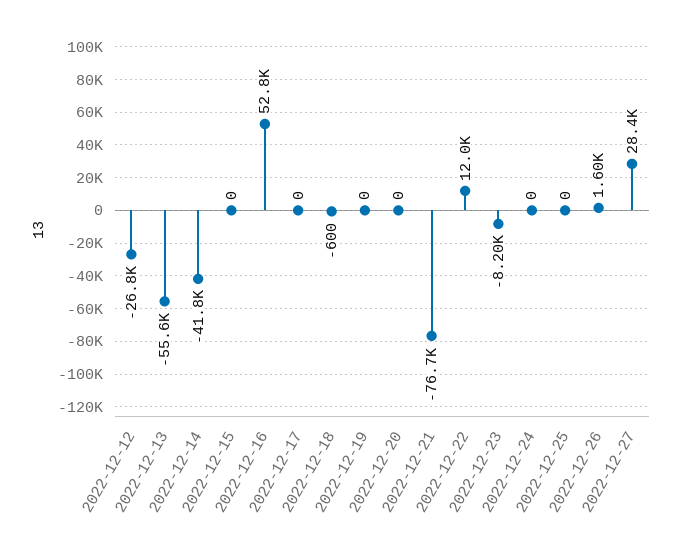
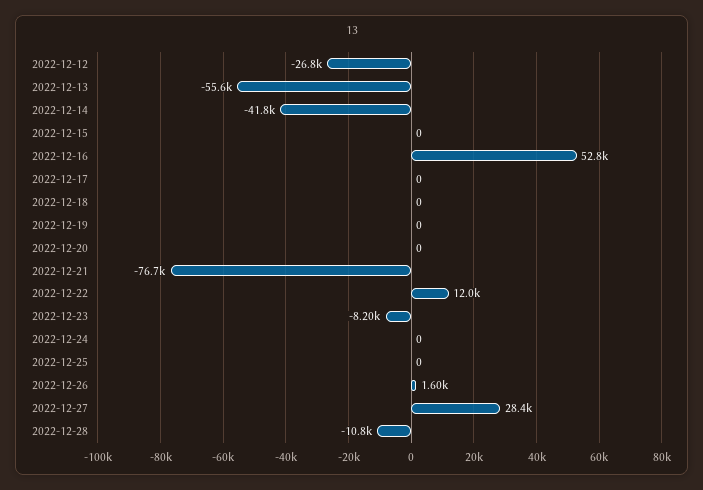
2022-12-18: -600 -> 0
2022-12-28: none -> -10800

